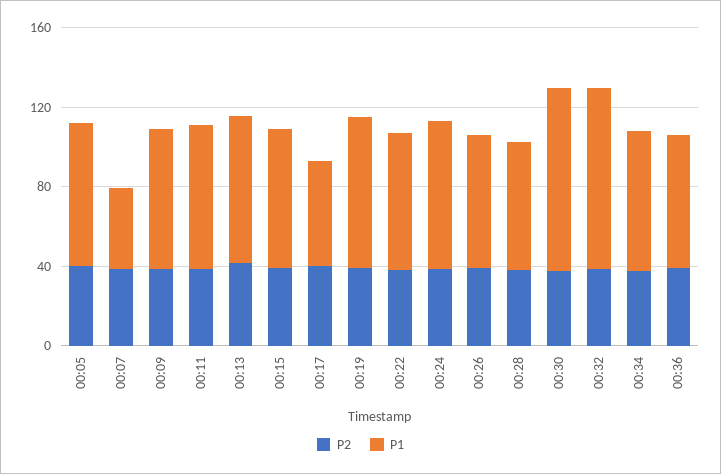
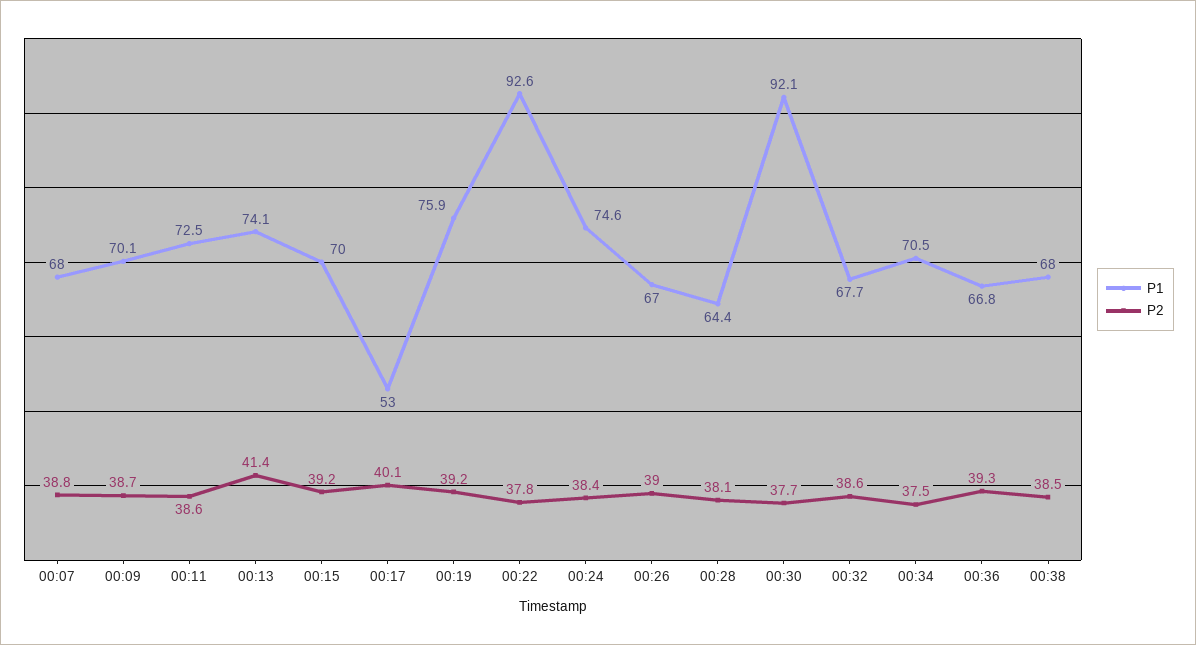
P2, 00:05: 40 -> none
P1, 00:05: 70 -> none
P1, 00:07: 40 -> 68
P1, 00:22: 70 -> 92.6
P1, 00:32: 90 -> 67.7
P1, 00:38: none -> 68
P2, 00:38: none -> 38.5

